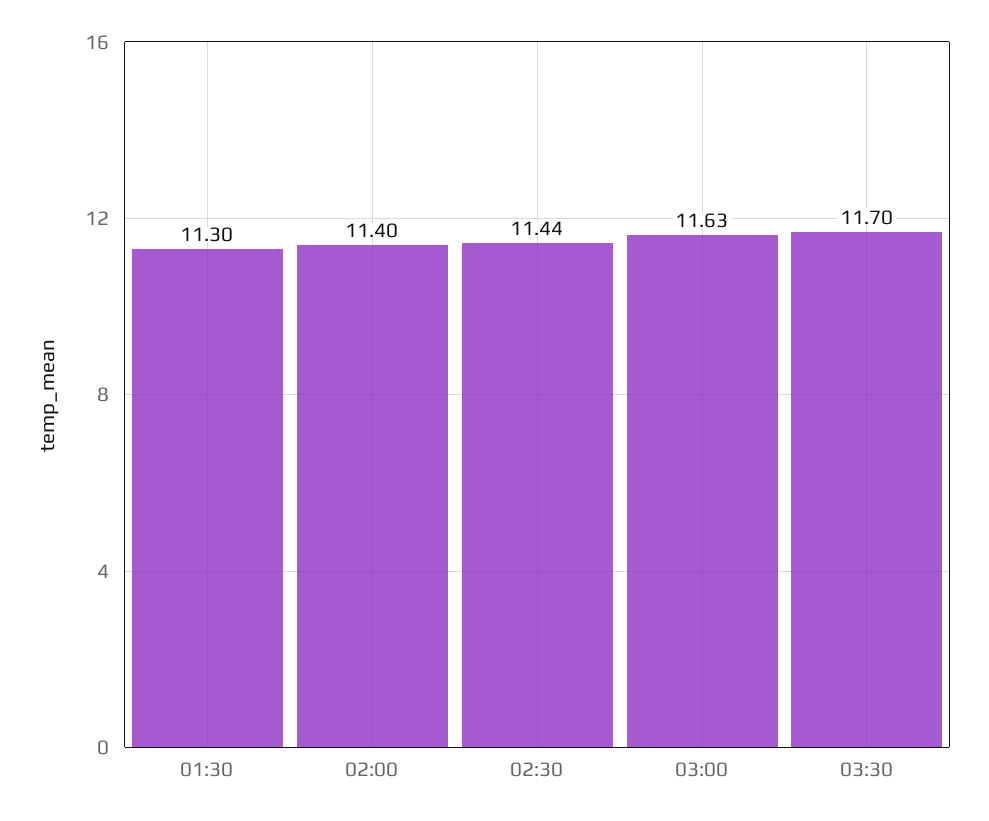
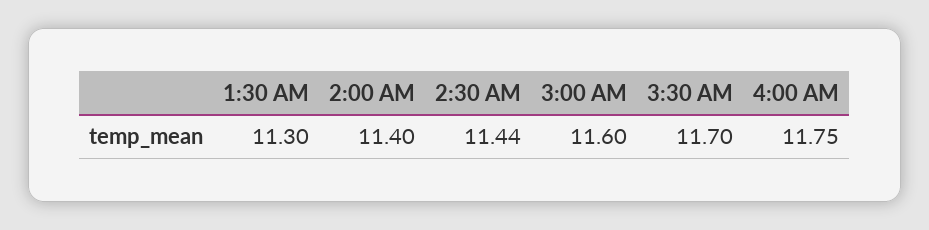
03:00: 11.63 -> 11.6
4:00 AM: none -> 11.75

